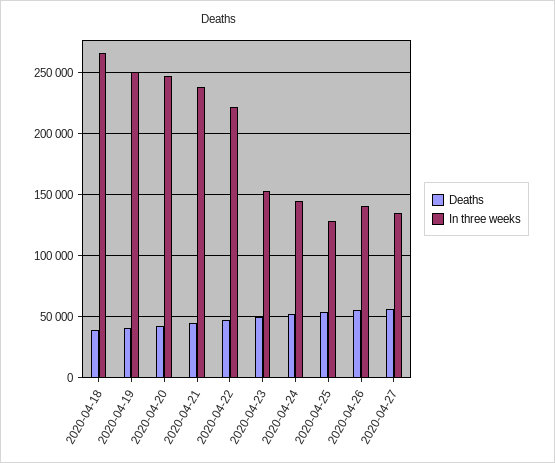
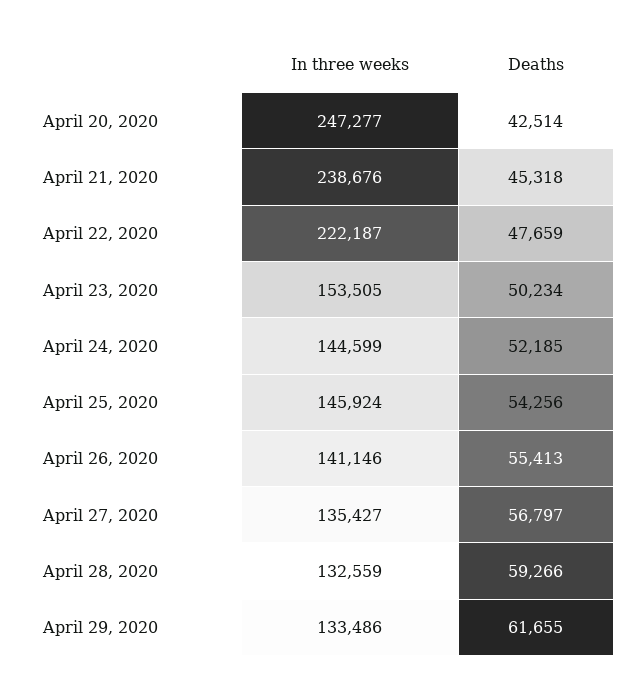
Deaths, 2020-04-18: 40000 -> none
In three weeks, 2020-04-18: 265000 -> none
Deaths, 2020-04-19: 40000 -> none
In three weeks, 2020-04-19: 250000 -> none
In three weeks, 2020-04-25: 130000 -> 145924
In three weeks, April 28, 2020: none -> 132559
Deaths, April 28, 2020: none -> 59266
In three weeks, April 29, 2020: none -> 133486
Deaths, April 29, 2020: none -> 61655

